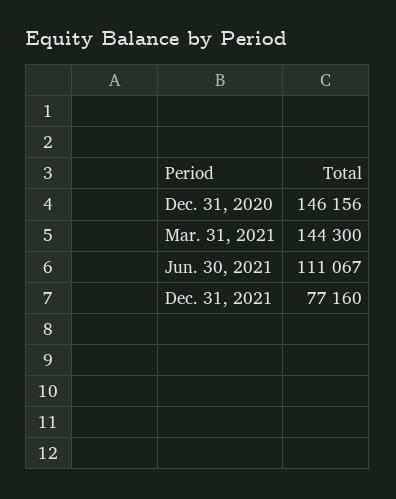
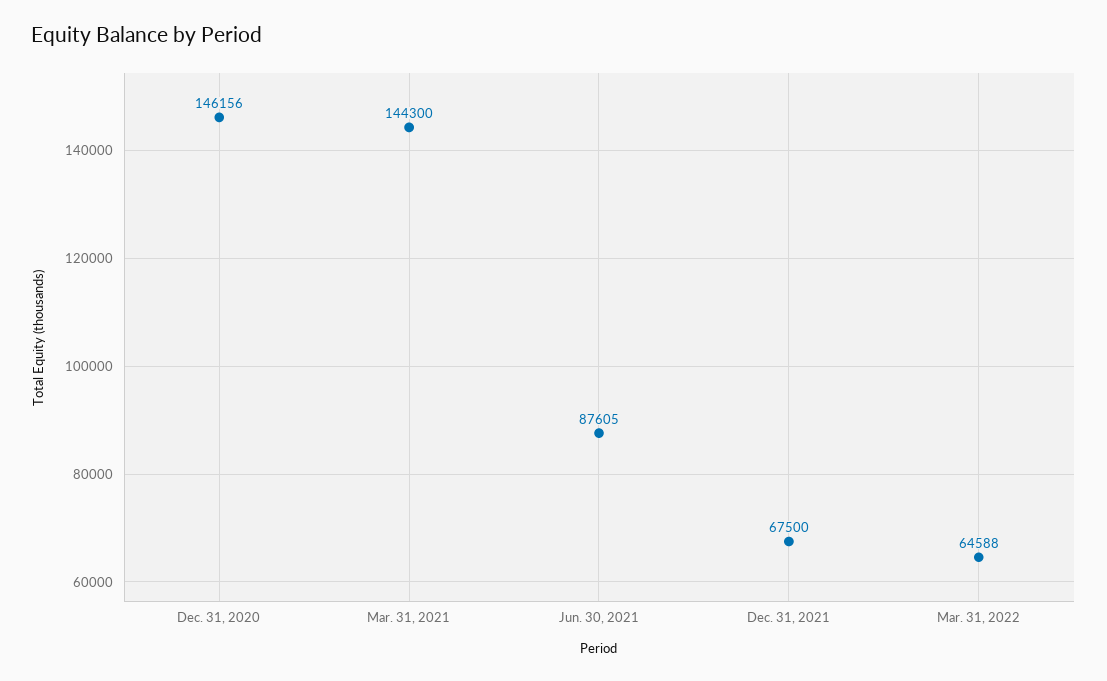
Jun. 30, 2021: 111067 -> 87605
Dec. 31, 2021: 77160 -> 67500
Mar. 31, 2022: none -> 64588

